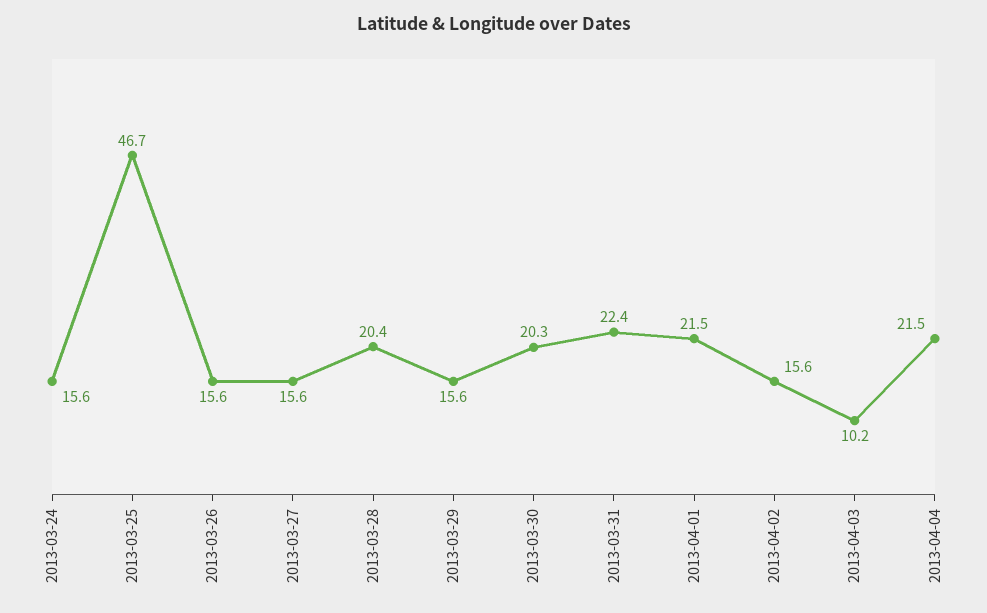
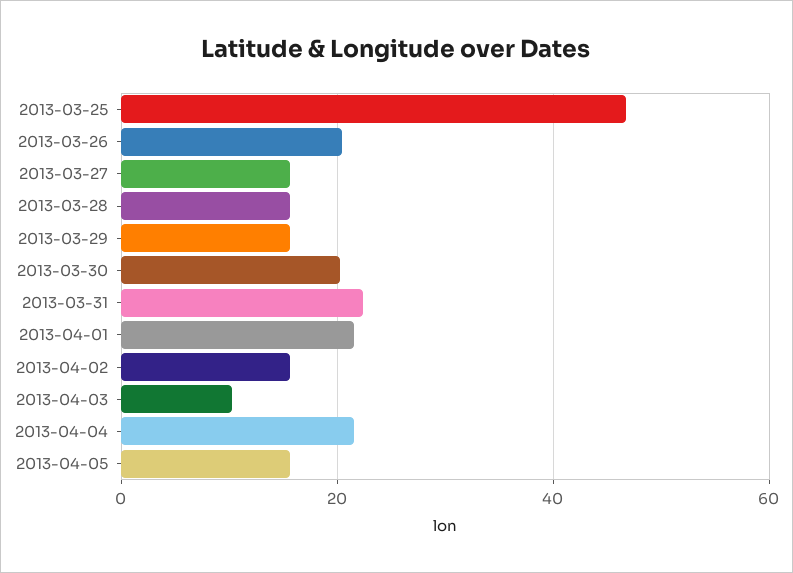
2013-03-24: 15.6 -> none
2013-03-26: 15.6 -> 20
2013-03-28: 20.4 -> 16
2013-04-05: none -> 16

